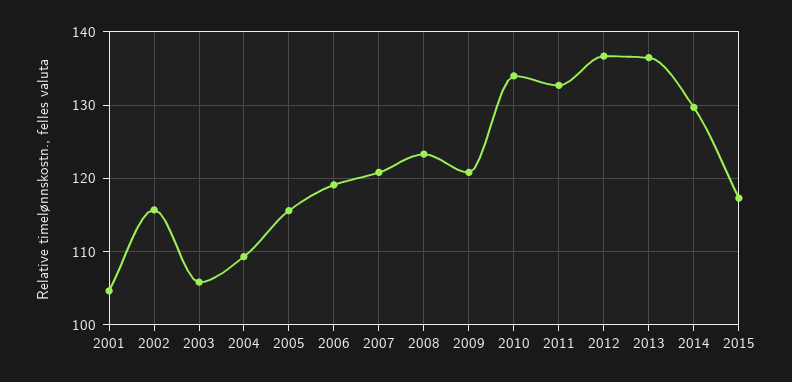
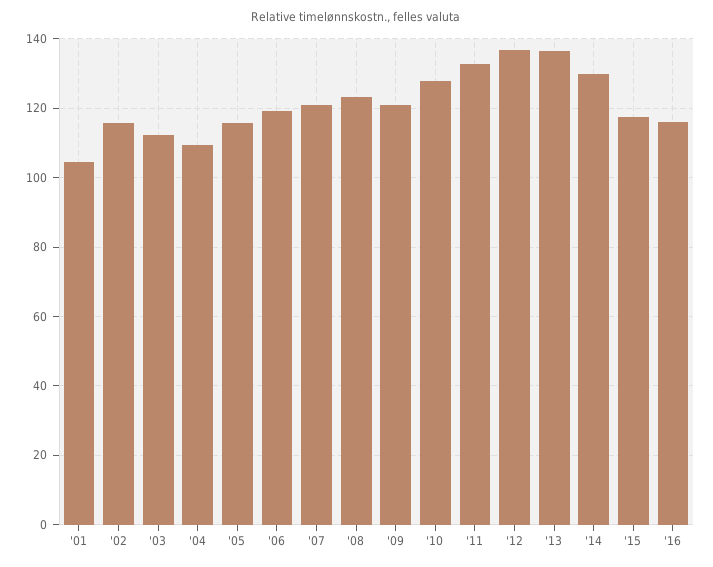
2003: 106 -> 112
2010: 134 -> 128
'16: none -> 116

